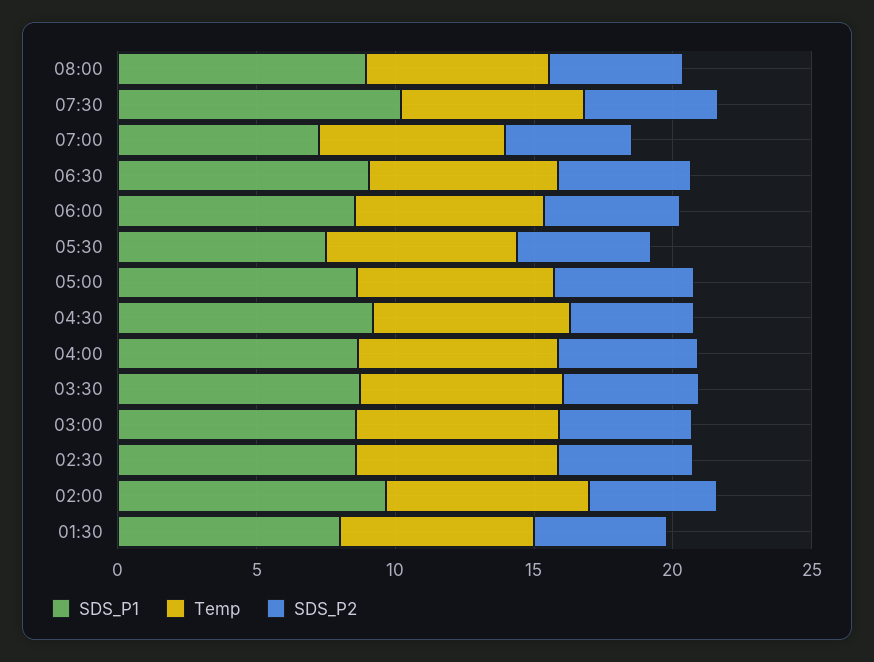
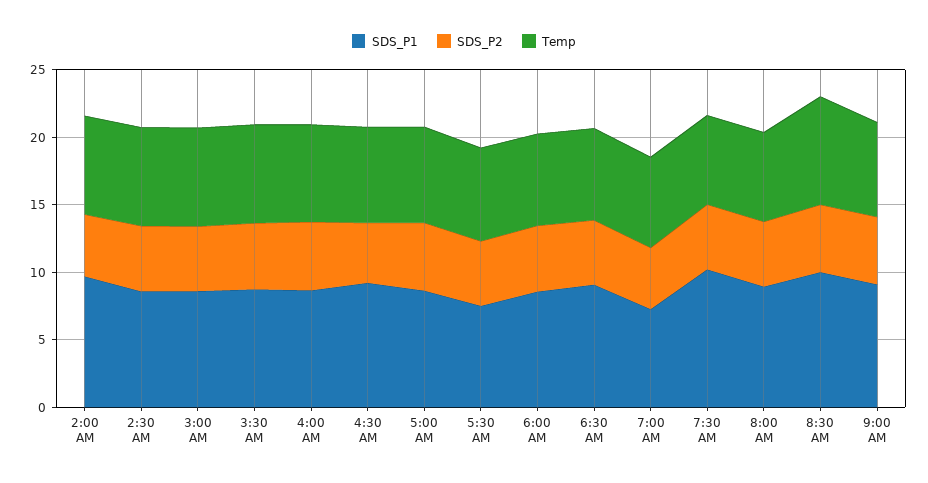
SDS_P1, 01:30: 8 -> none
Temp, 01:30: 7 -> none
SDS_P2, 01:30: 5 -> none
SDS_P1, 8:30 AM: none -> 10
SDS_P2, 8:30 AM: none -> 5
Temp, 8:30 AM: none -> 8
SDS_P1, 9:00 AM: none -> 9
SDS_P2, 9:00 AM: none -> 5
Temp, 9:00 AM: none -> 7

